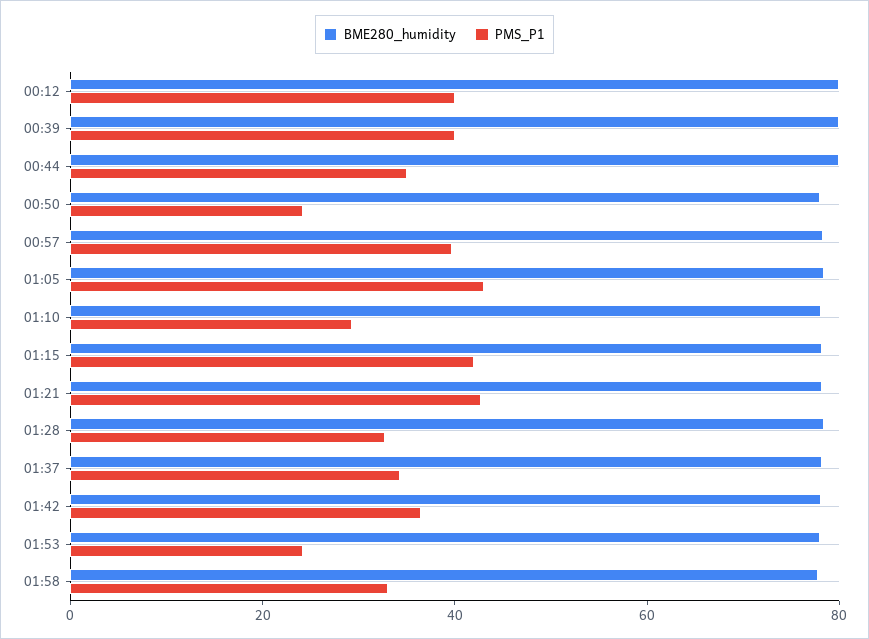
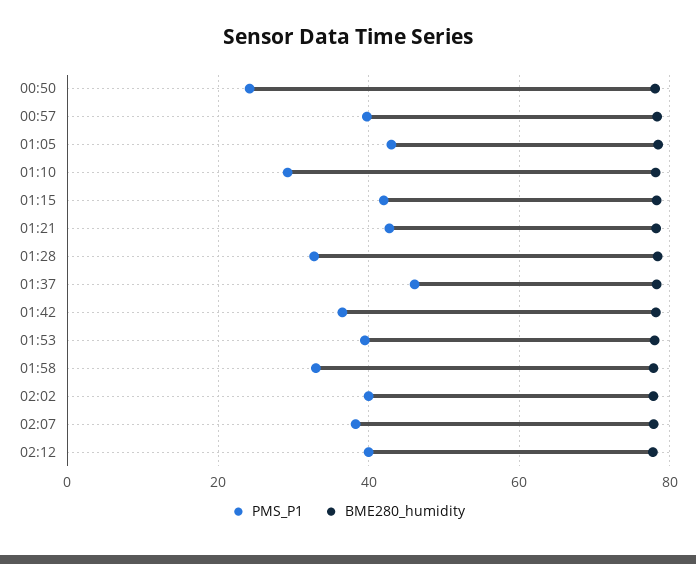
BME280_humidity, 00:12: 80 -> none
PMS_P1, 00:12: 40 -> none
BME280_humidity, 00:39: 80 -> none
PMS_P1, 00:39: 40 -> none
BME280_humidity, 00:44: 80 -> none
PMS_P1, 00:44: 35 -> none
PMS_P1, 01:37: 35 -> 46
PMS_P1, 01:53: 25 -> 40
PMS_P1, 02:02: none -> 40
BME280_humidity, 02:02: none -> 78
PMS_P1, 02:07: none -> 38
BME280_humidity, 02:07: none -> 78
PMS_P1, 02:12: none -> 40
BME280_humidity, 02:12: none -> 78

